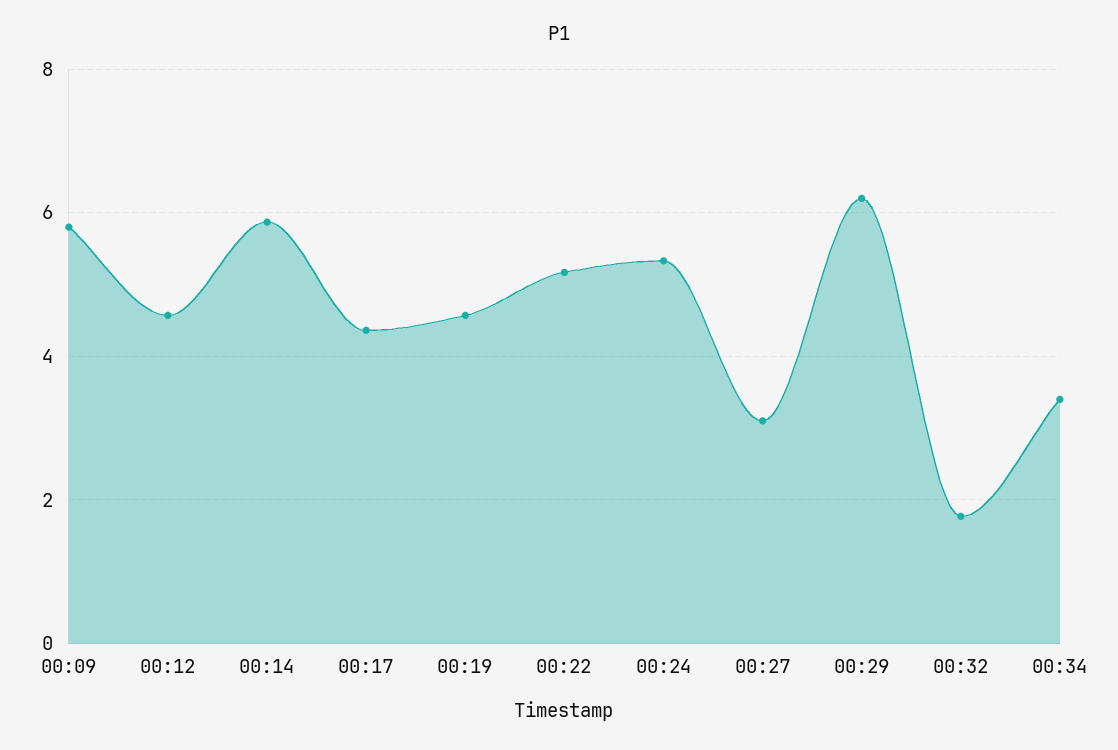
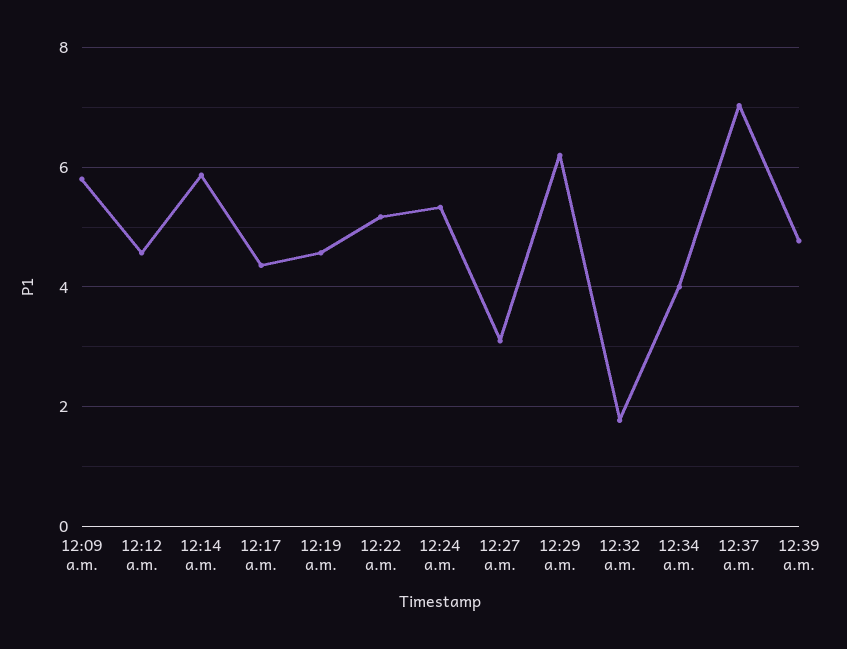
00:34: 3.4 -> 4
12:37 a.m.: none -> 7
12:39 a.m.: none -> 4.8

